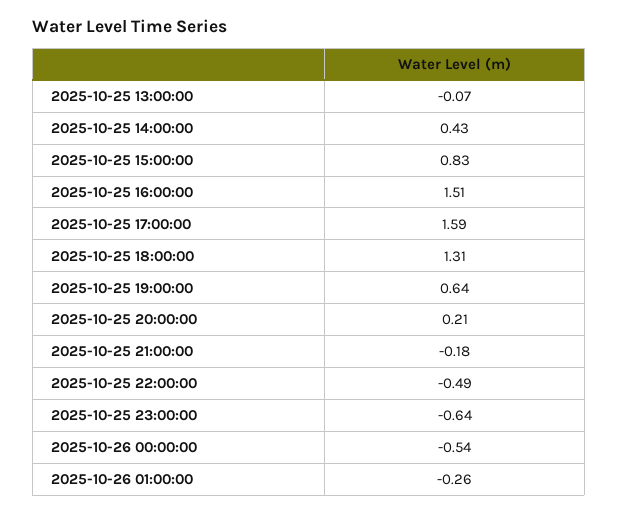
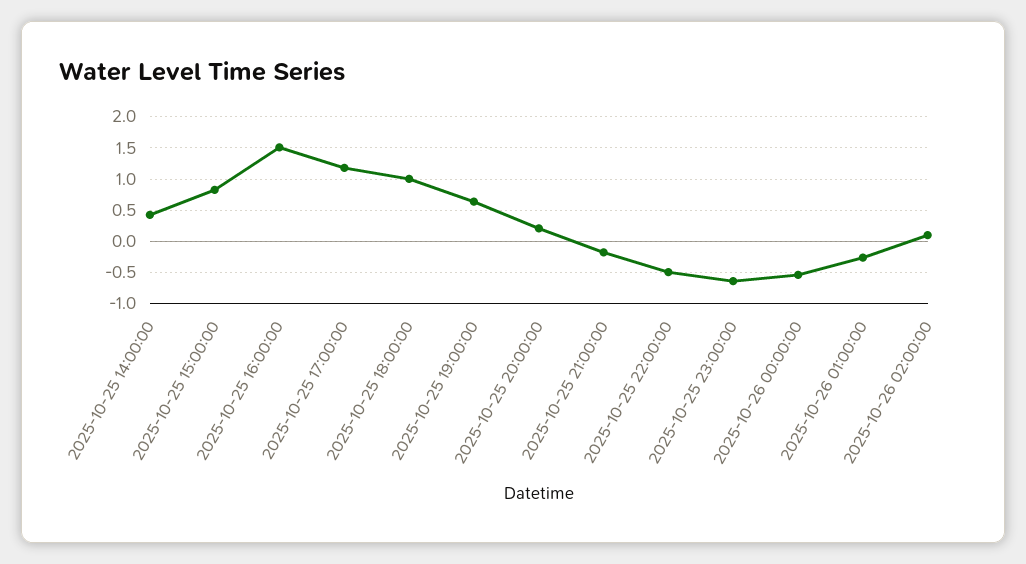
2025-10-25 13:00:00: -0.07 -> none
2025-10-25 17:00:00: 1.59 -> 1.2
2025-10-25 18:00:00: 1.31 -> 1
2025-10-26 02:00:00: none -> 0.1

